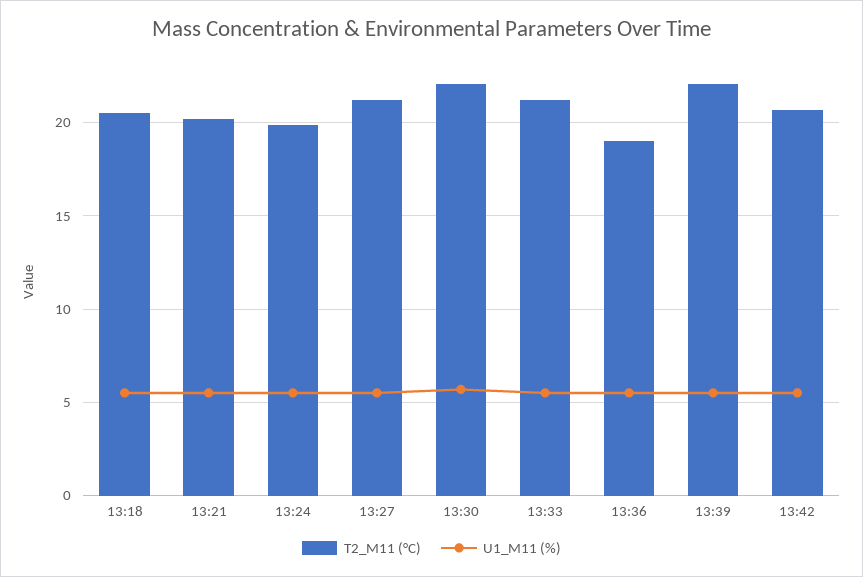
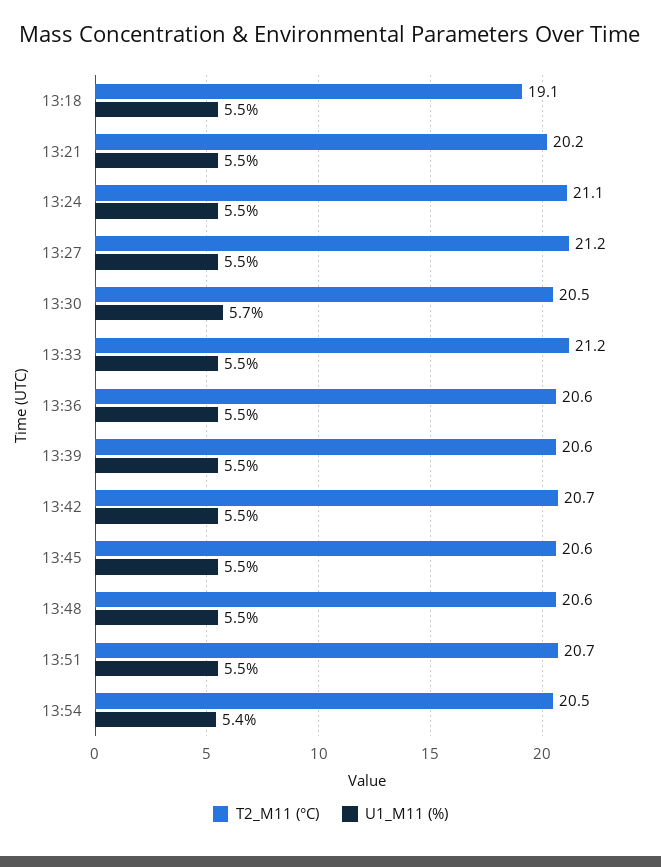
T2_M11 (°C), 13:18: 20.5 -> 19.1
T2_M11 (°C), 13:24: 20 -> 21.1
T2_M11 (°C), 13:30: 22 -> 20.5
T2_M11 (°C), 13:36: 19 -> 20.6
T2_M11 (°C), 13:39: 22 -> 20.6
T2_M11 (°C), 13:45: none -> 20.6
U1_M11 (%), 13:45: none -> 5.5
T2_M11 (°C), 13:48: none -> 20.6
U1_M11 (%), 13:48: none -> 5.5
T2_M11 (°C), 13:51: none -> 20.7
U1_M11 (%), 13:51: none -> 5.5
T2_M11 (°C), 13:54: none -> 20.5
U1_M11 (%), 13:54: none -> 5.4

